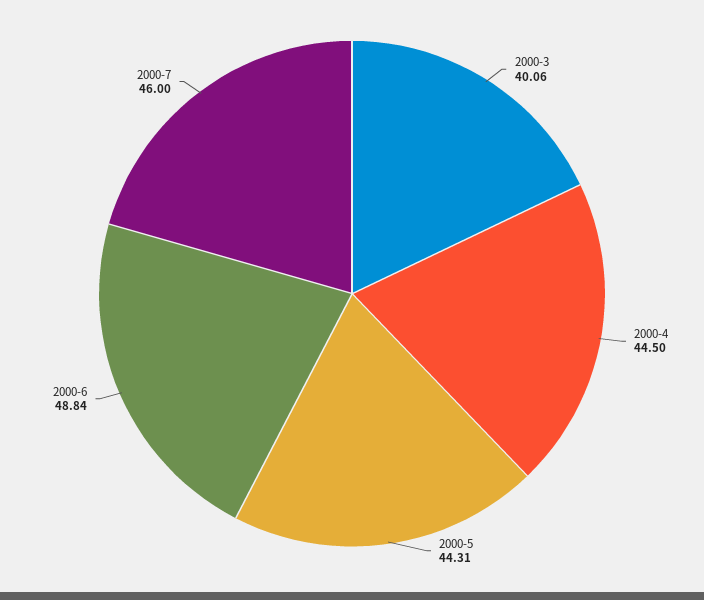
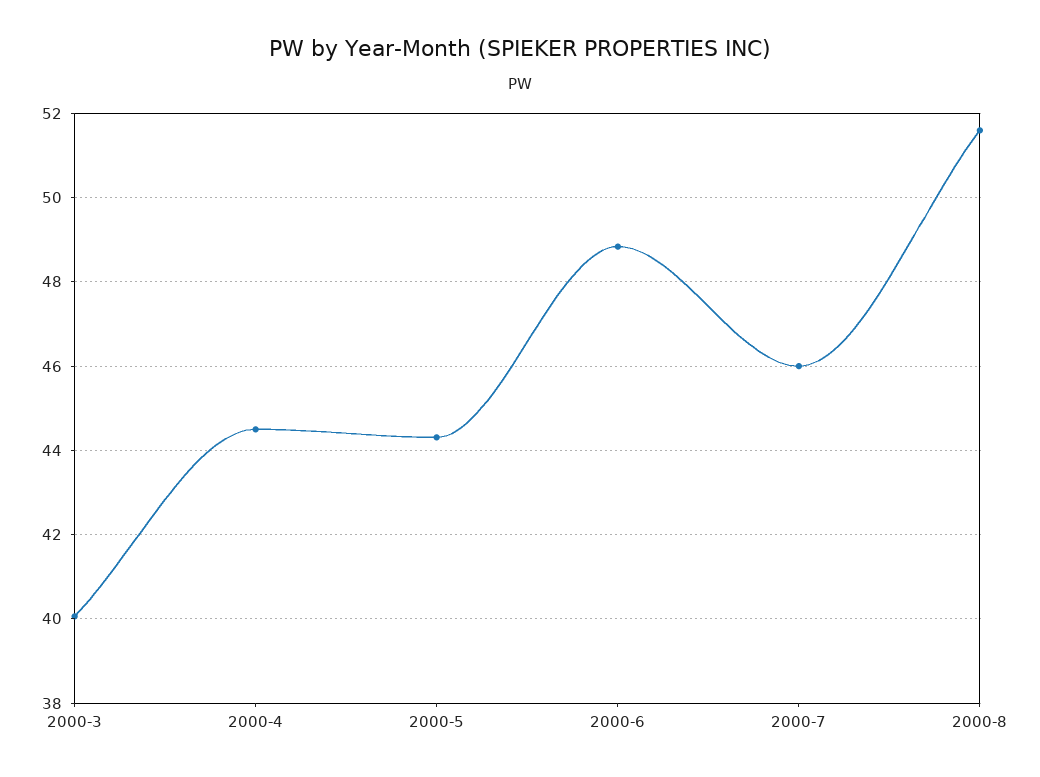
2000-8: none -> 51.6

